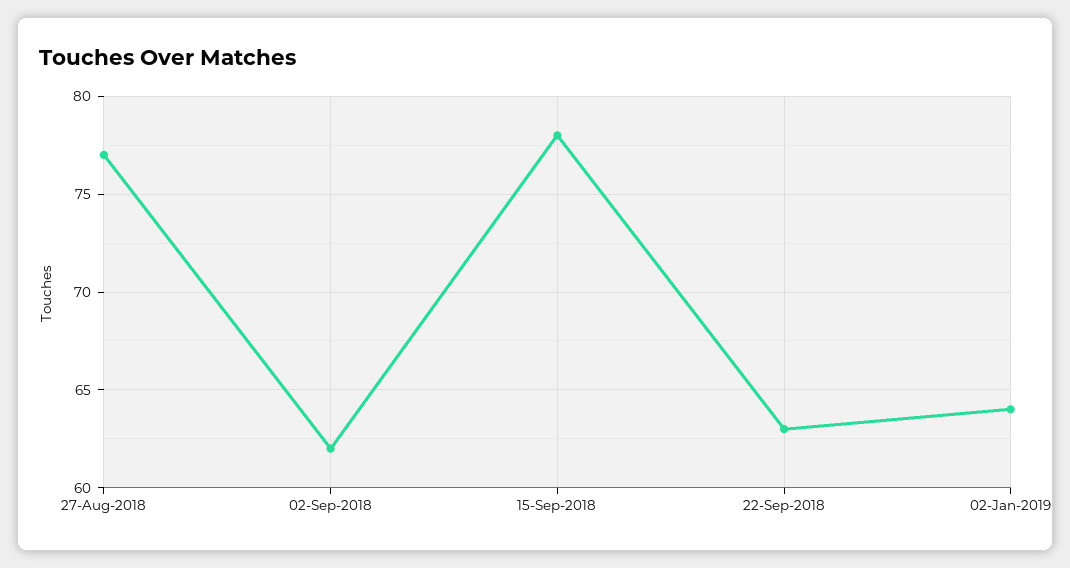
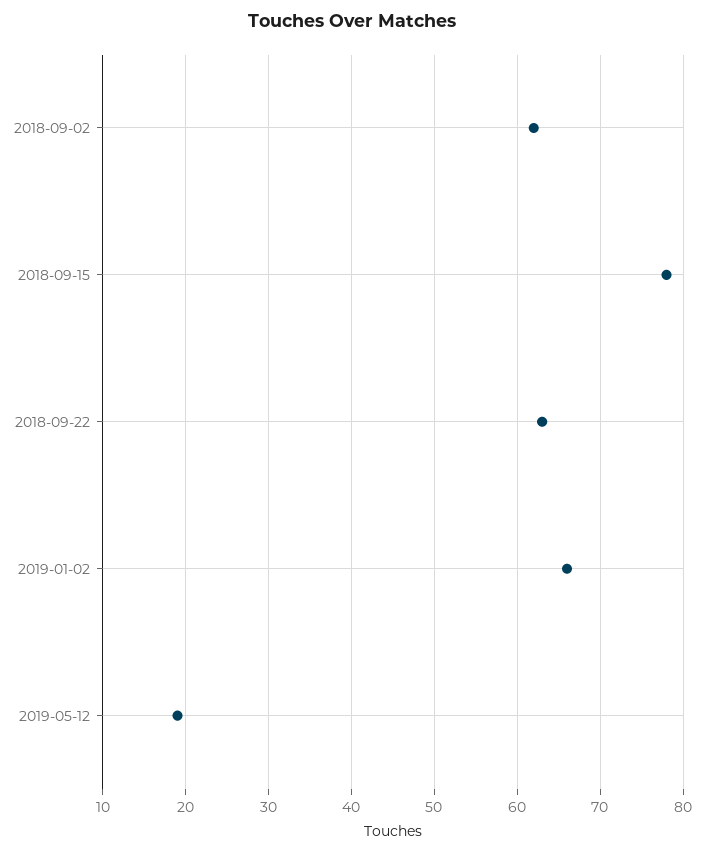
27-Aug-2018: 77 -> none
02-Jan-2019: 64 -> 66
2019-05-12: none -> 19

